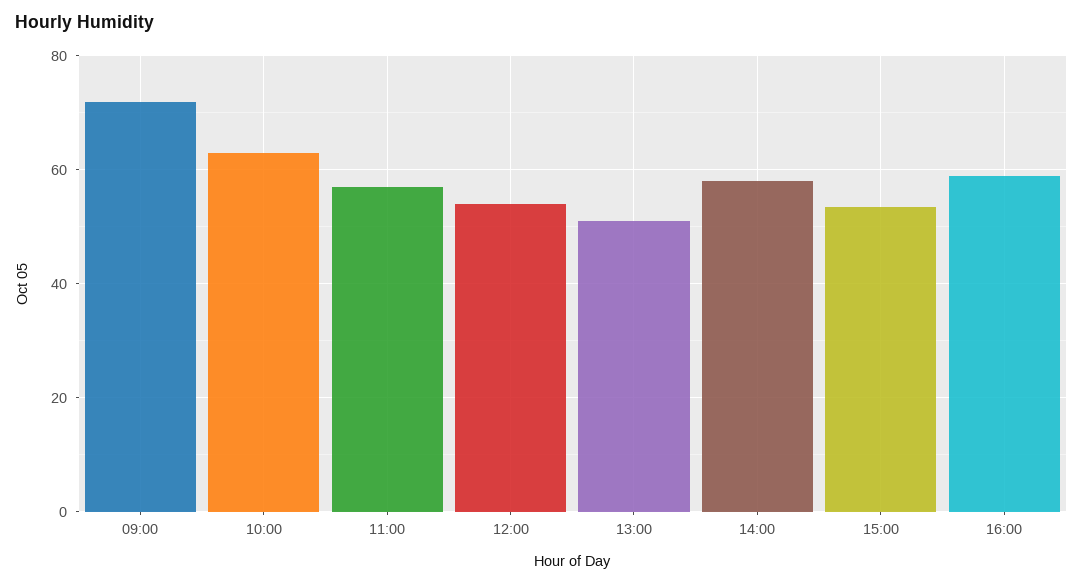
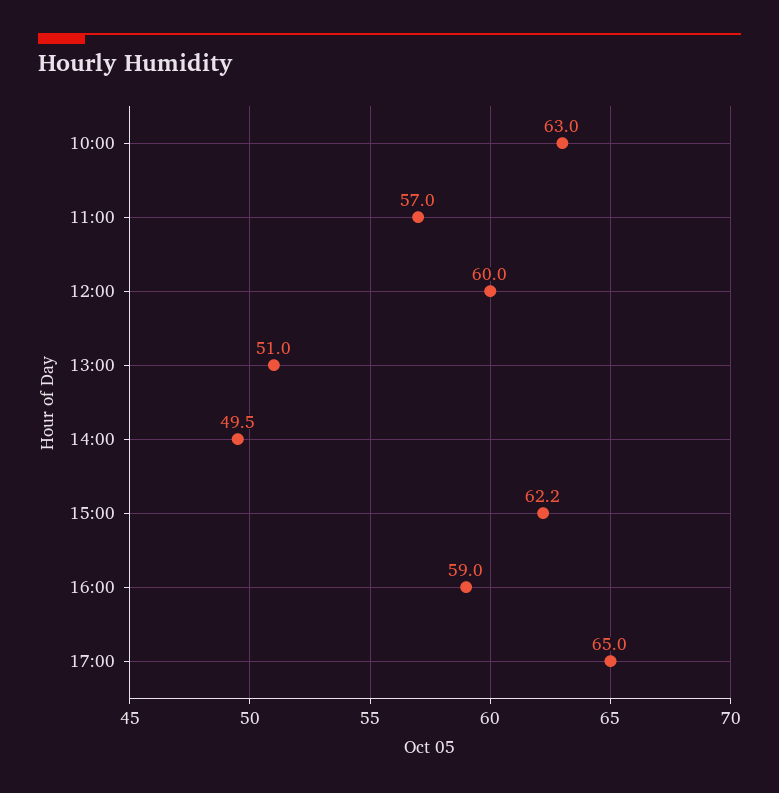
09:00: 72 -> none
12:00: 54 -> 60
14:00: 58 -> 49.5
15:00: 54 -> 62.2
17:00: none -> 65

